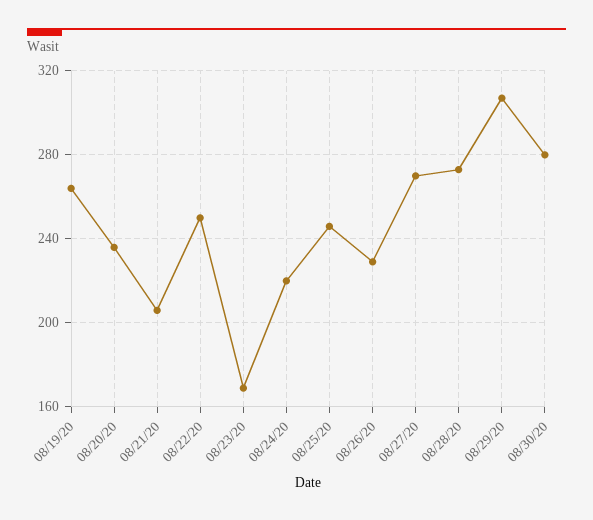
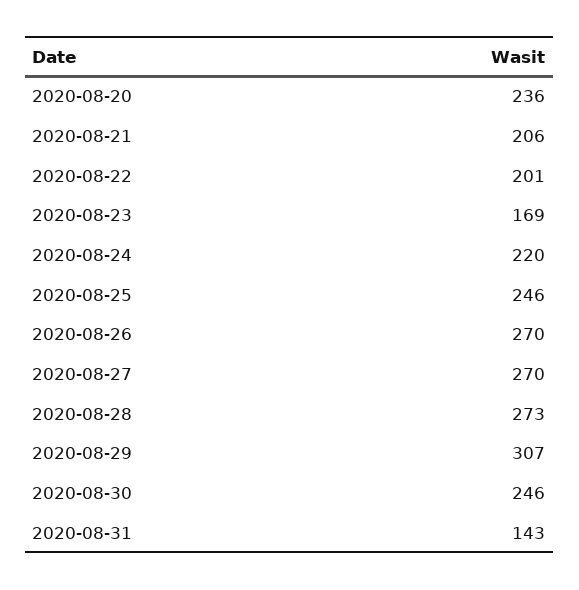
08/19/20: 265 -> none
08/22/20: 250 -> 201
08/26/20: 230 -> 270
08/30/20: 280 -> 246
2020-08-31: none -> 143

